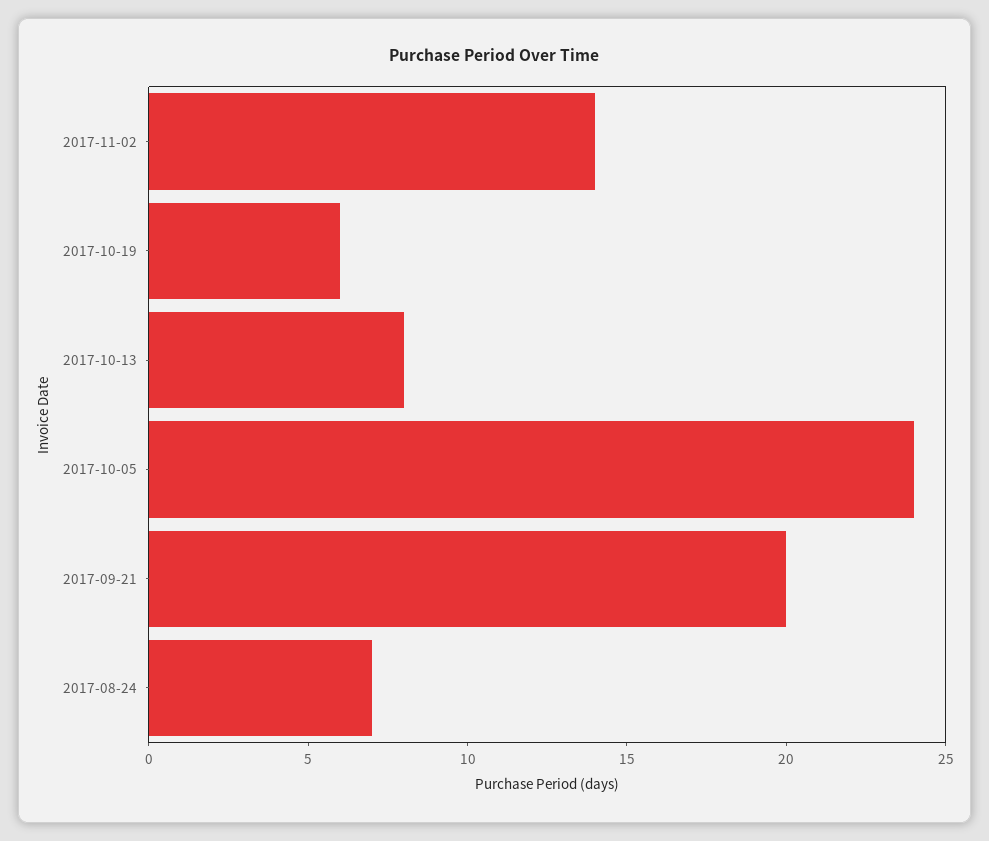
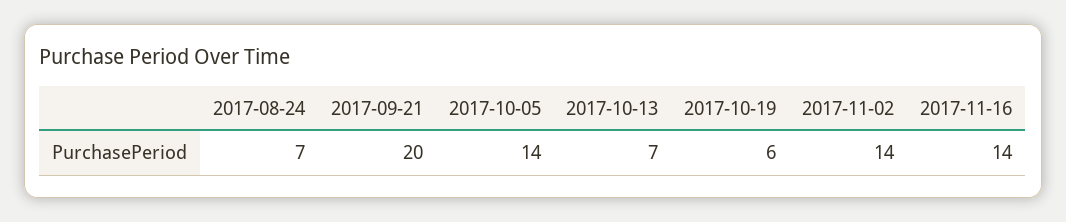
2017-10-13: 8 -> 7
2017-10-05: 24 -> 14
2017-11-16: none -> 14

